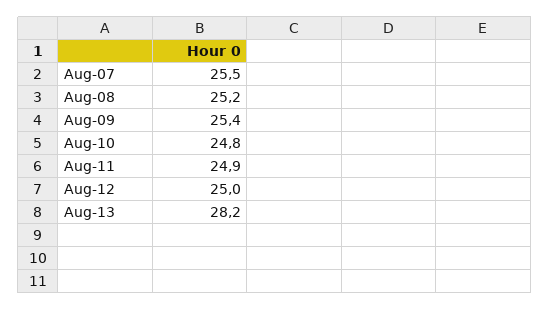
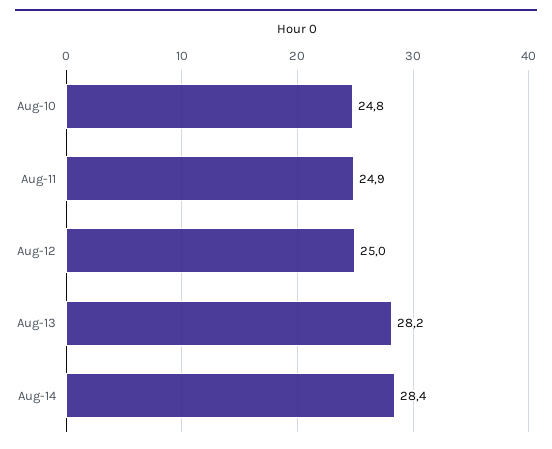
Aug-07: 25.5 -> none
Aug-08: 25.2 -> none
Aug-09: 25.4 -> none
Aug-14: none -> 28.4

